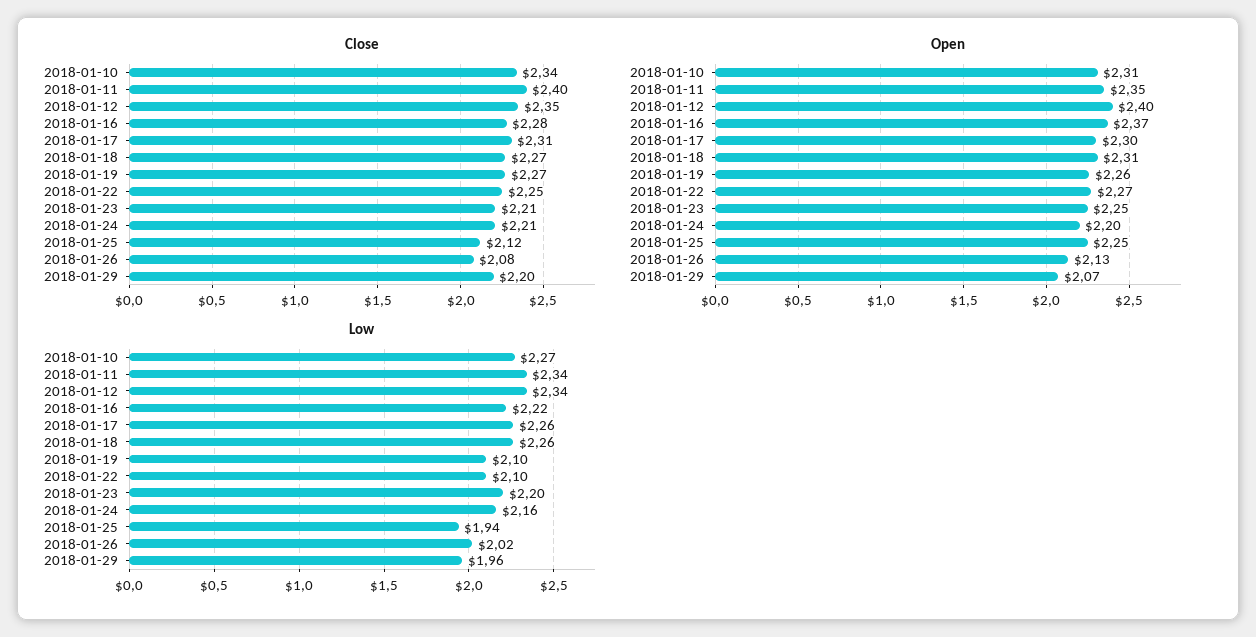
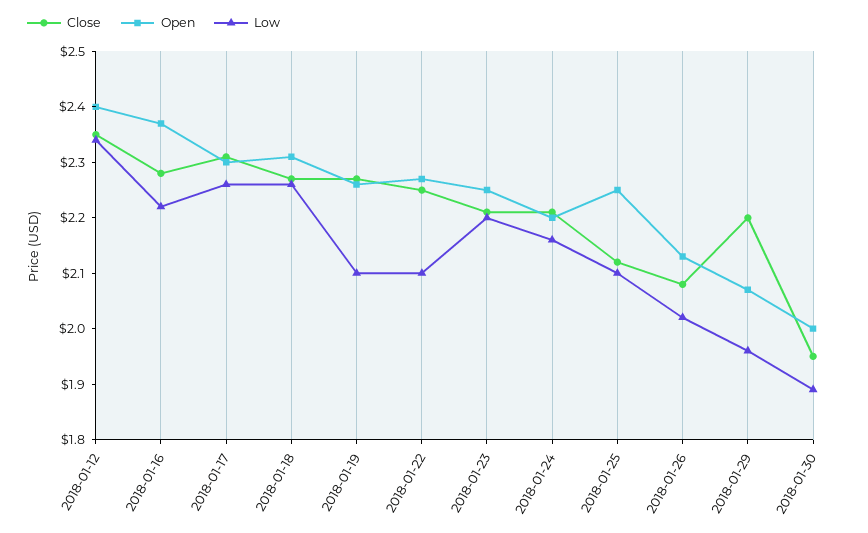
Close, 2018-01-10: 2.34 -> none
Close, 2018-01-11: 2.4 -> none
Open, 2018-01-10: 2.31 -> none
Open, 2018-01-11: 2.35 -> none
Low, 2018-01-10: 2.27 -> none
Low, 2018-01-11: 2.34 -> none
Low, 2018-01-25: 1.94 -> 2.1
Close, 2018-01-30: none -> 1.95
Open, 2018-01-30: none -> 2
Low, 2018-01-30: none -> 1.9

